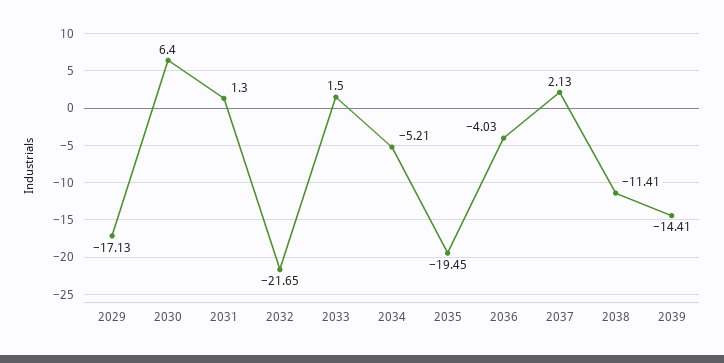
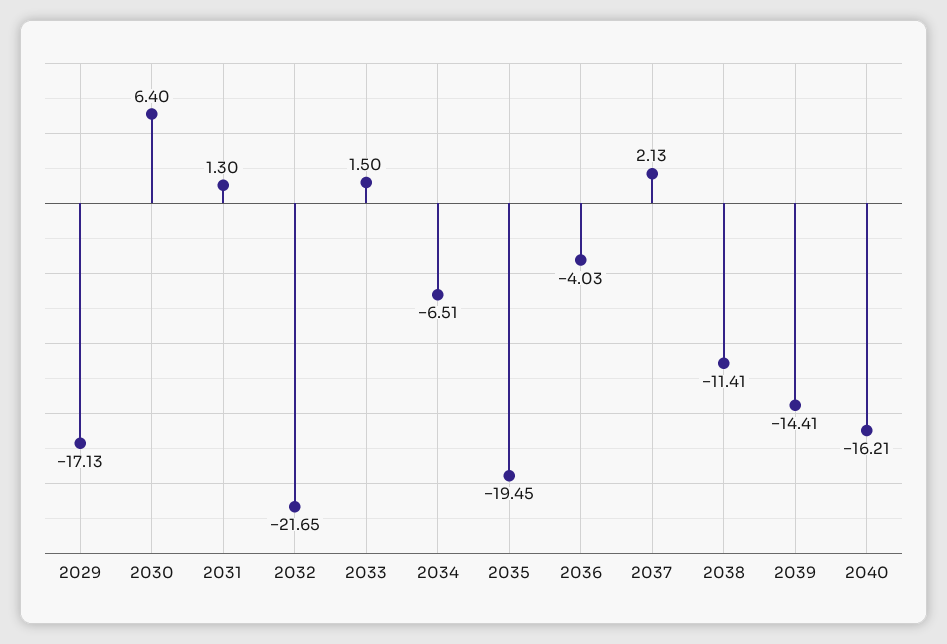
2034: -5.21 -> -6.51
2040: none -> -16.21

